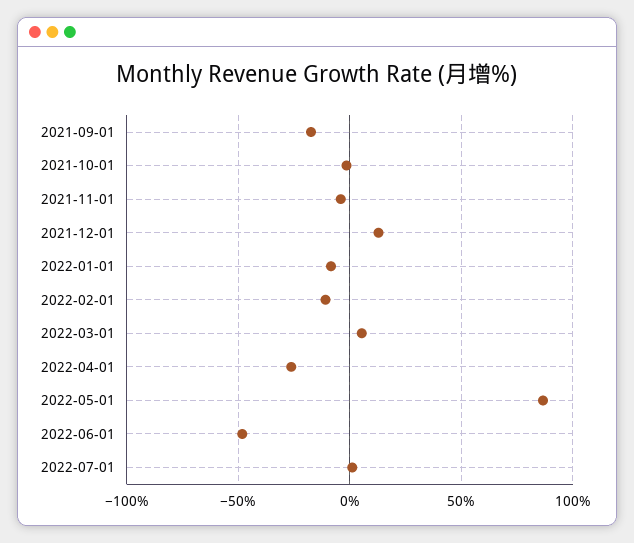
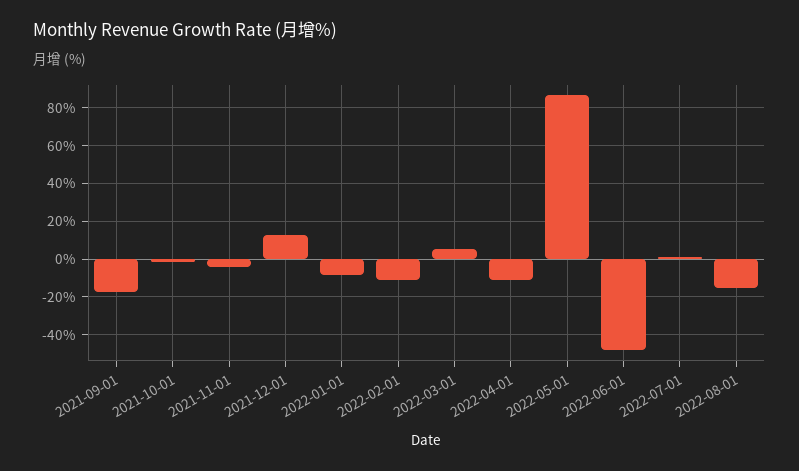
2022-04-01: -25 -> -10
2022-08-01: none -> -15

